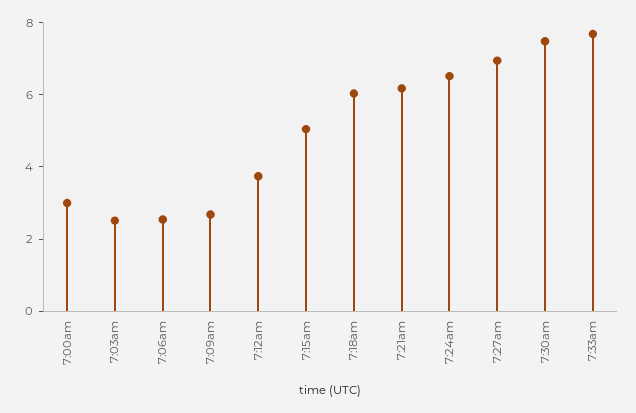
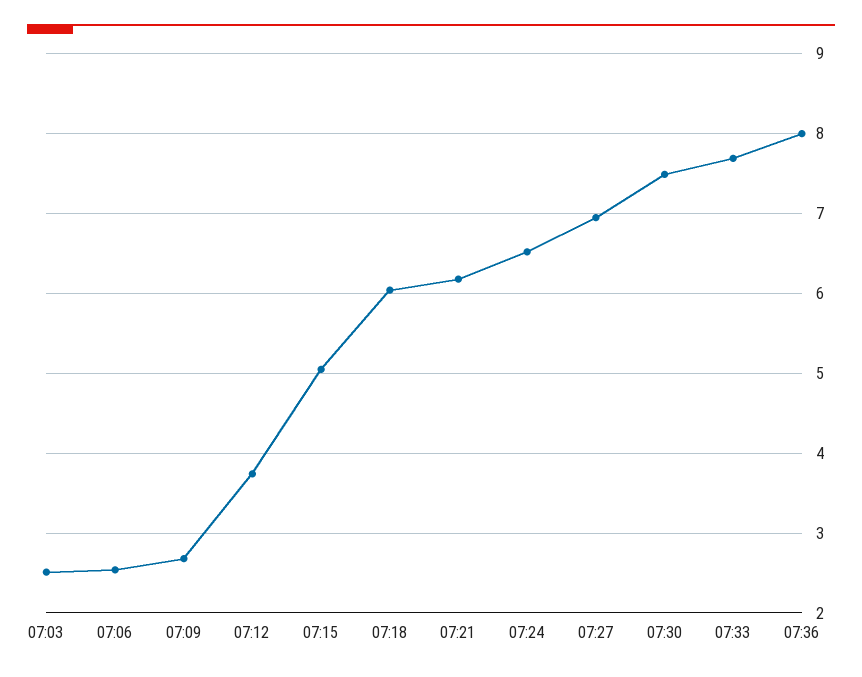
7:00am: 3 -> none
07:36: none -> 8

